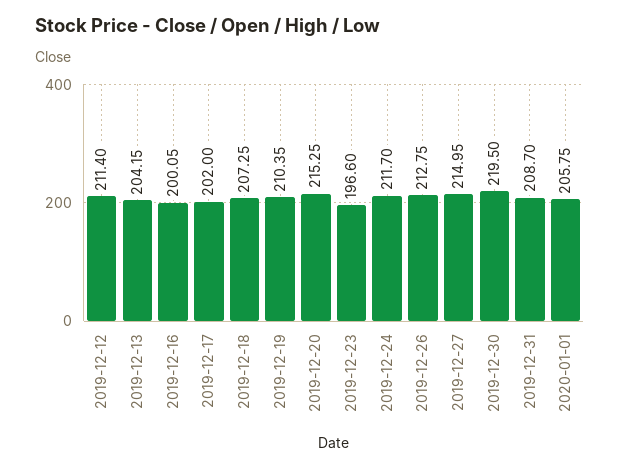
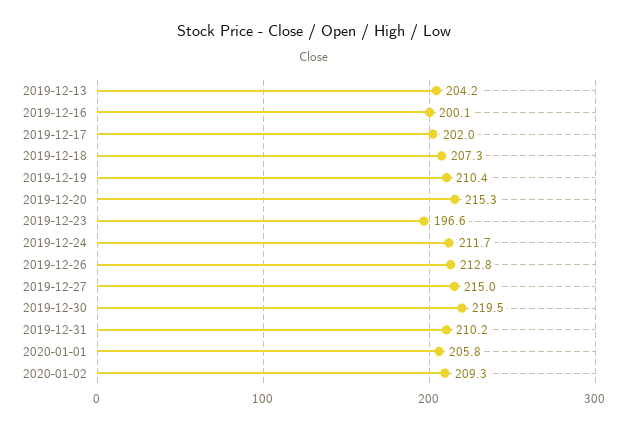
2019-12-12: 211.4 -> none
2019-12-31: 208.7 -> 210.2
2020-01-02: none -> 209.3

